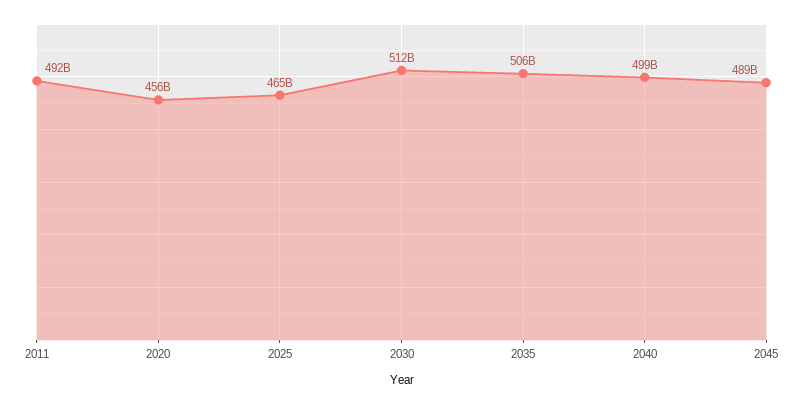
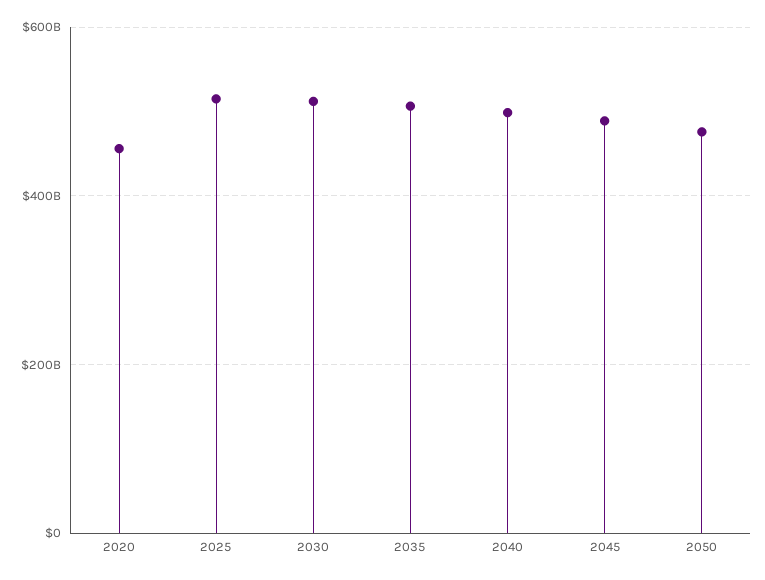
2011: 492000000000 -> none
2025: 465000000000 -> 520000000000
2050: none -> 480000000000

